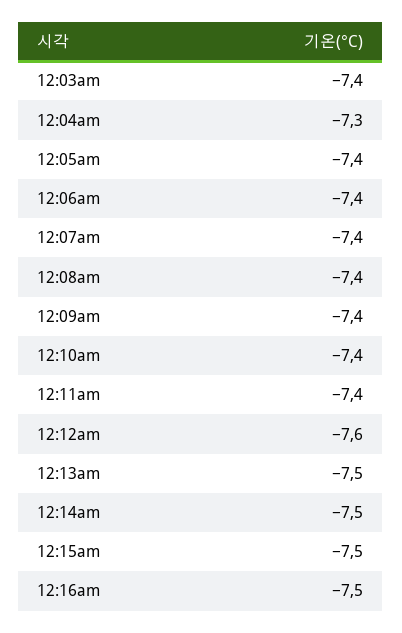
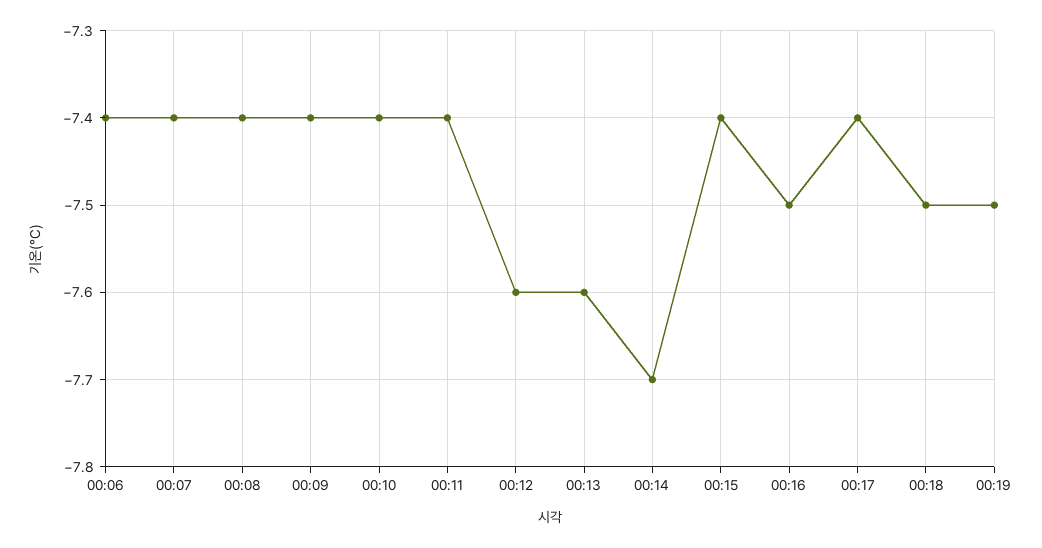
12:03am: -7.4 -> none
12:04am: -7.3 -> none
12:05am: -7.4 -> none
12:13am: -7.5 -> -7.6
12:14am: -7.5 -> -7.7
12:15am: -7.5 -> -7.4
00:17: none -> -7.4
00:18: none -> -7.5
00:19: none -> -7.5

